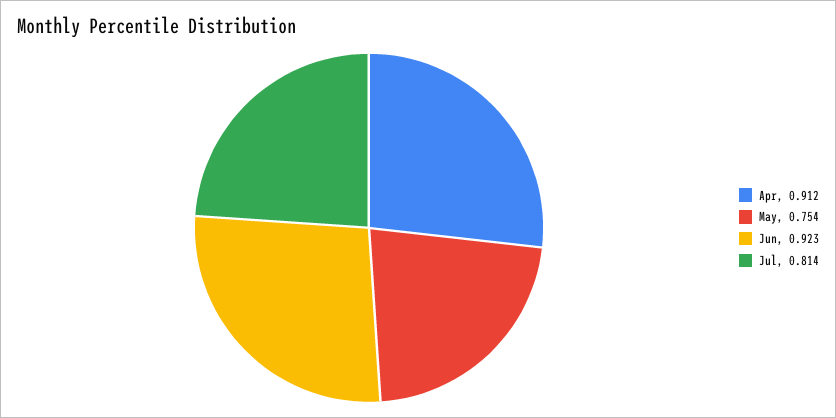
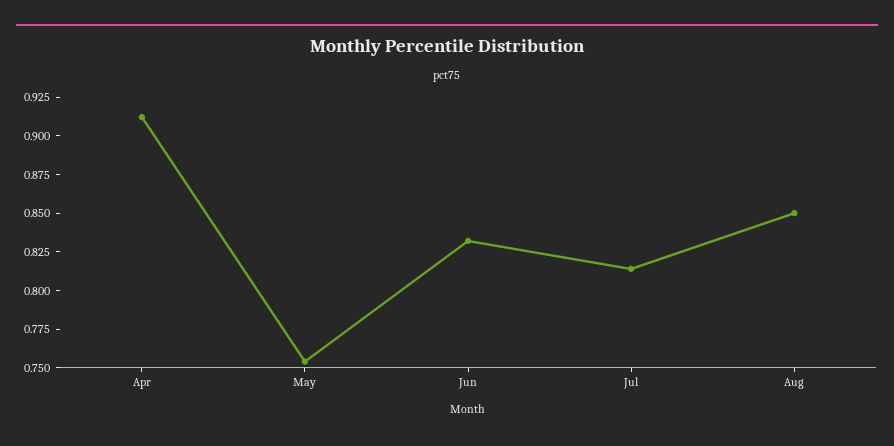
Jun: 0.923 -> 0.825
Aug: none -> 0.85

